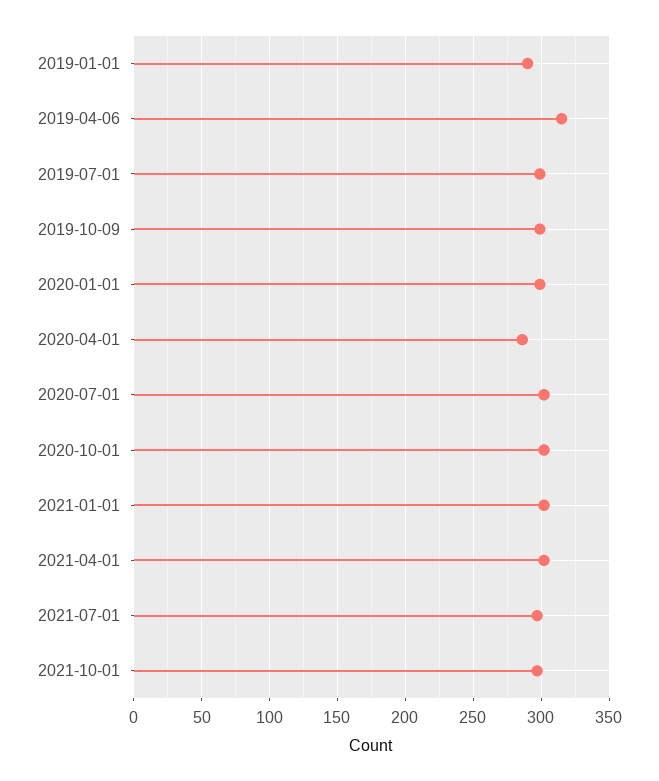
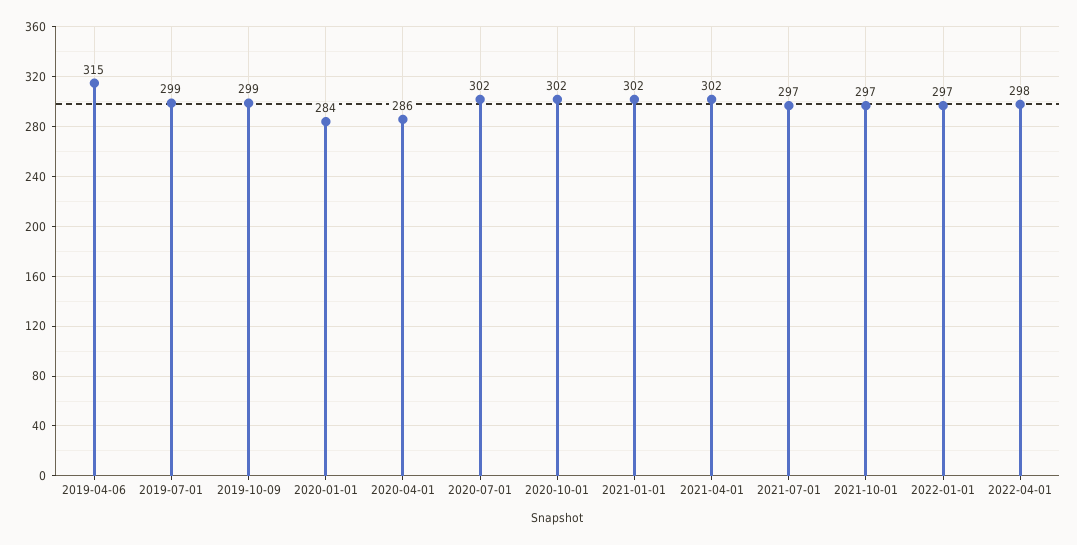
2019-01-01: 290 -> none
2020-01-01: 300 -> 284
2022-01-01: none -> 297
2022-04-01: none -> 298

